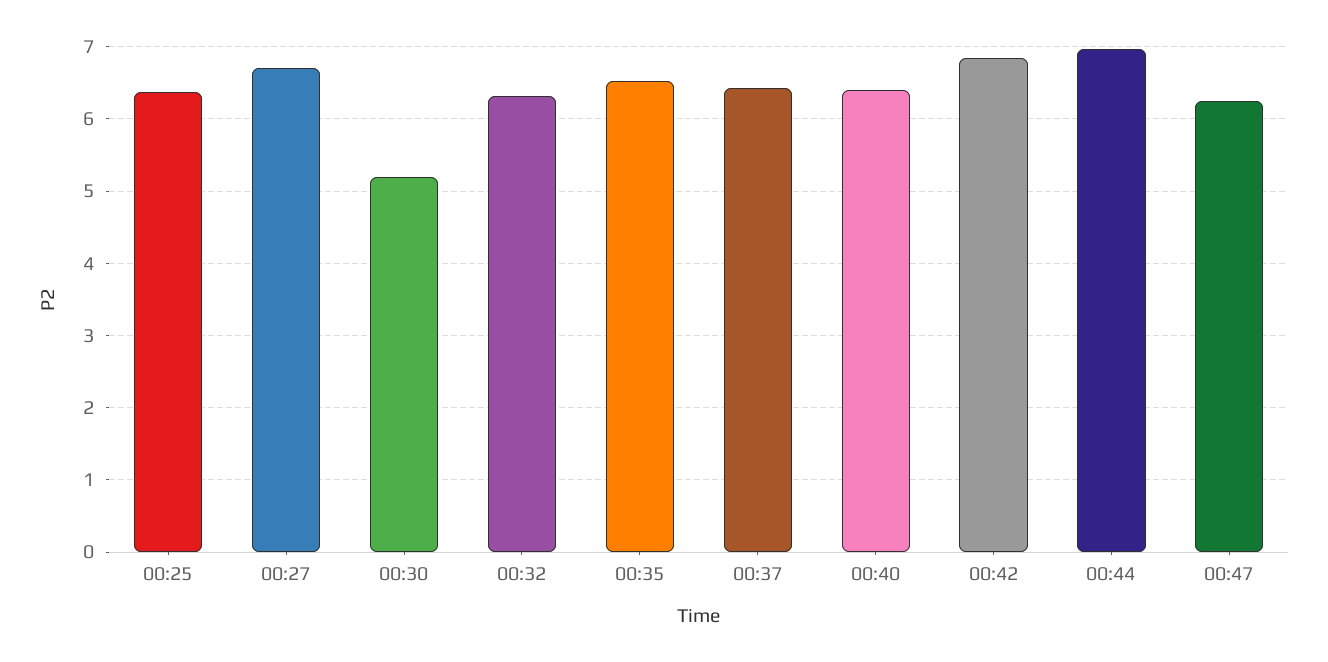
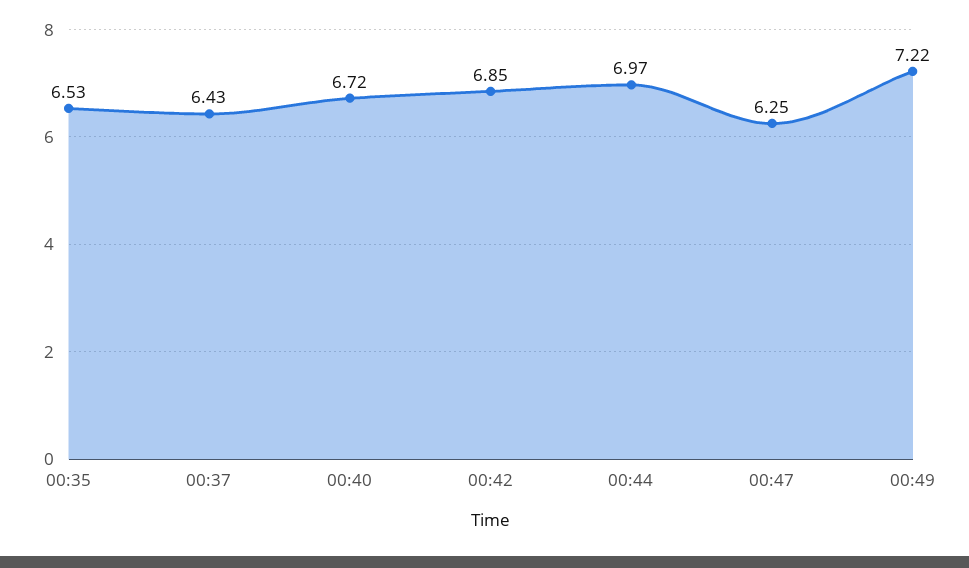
00:25: 6.4 -> none
00:27: 6.7 -> none
00:30: 5.2 -> none
00:32: 6.3 -> none
00:40: 6.4 -> 6.72
00:49: none -> 7.22

